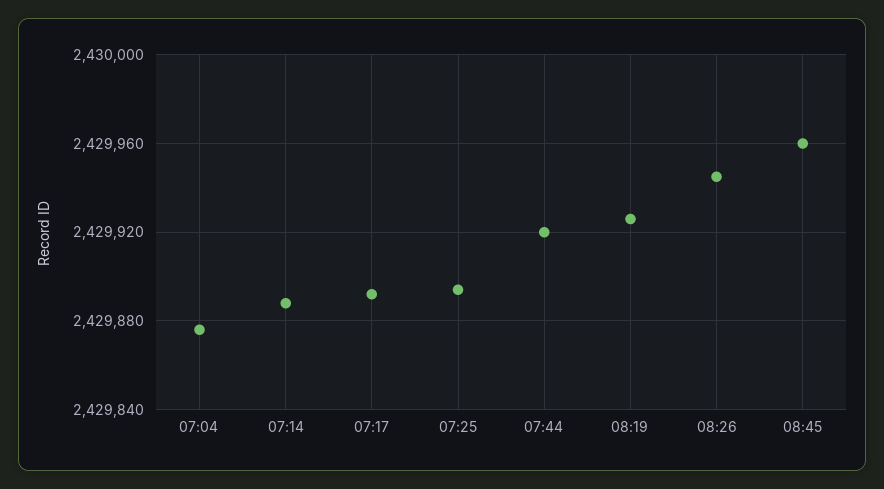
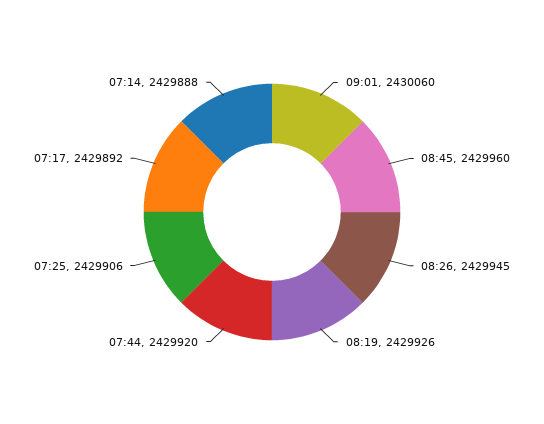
07:04: 2429875 -> none
07:25: 2429895 -> 2429906
09:01: none -> 2430060

